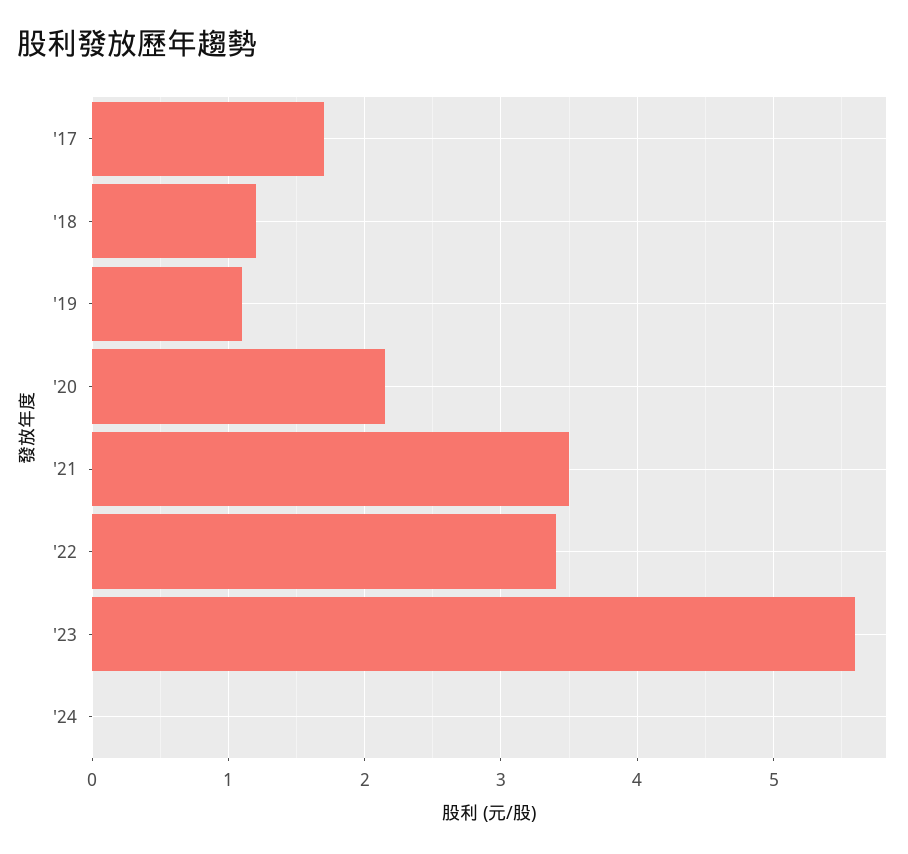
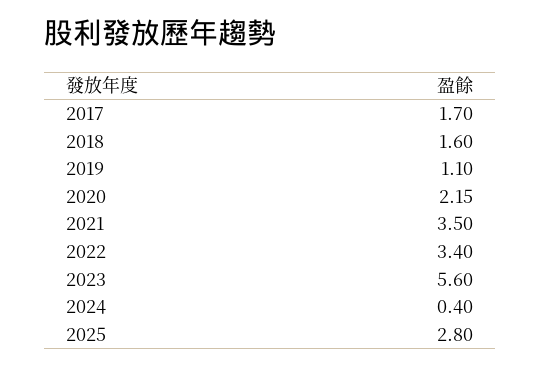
'18: 1.2 -> 1.6
'24: 0 -> 0.4
2025: none -> 2.8

